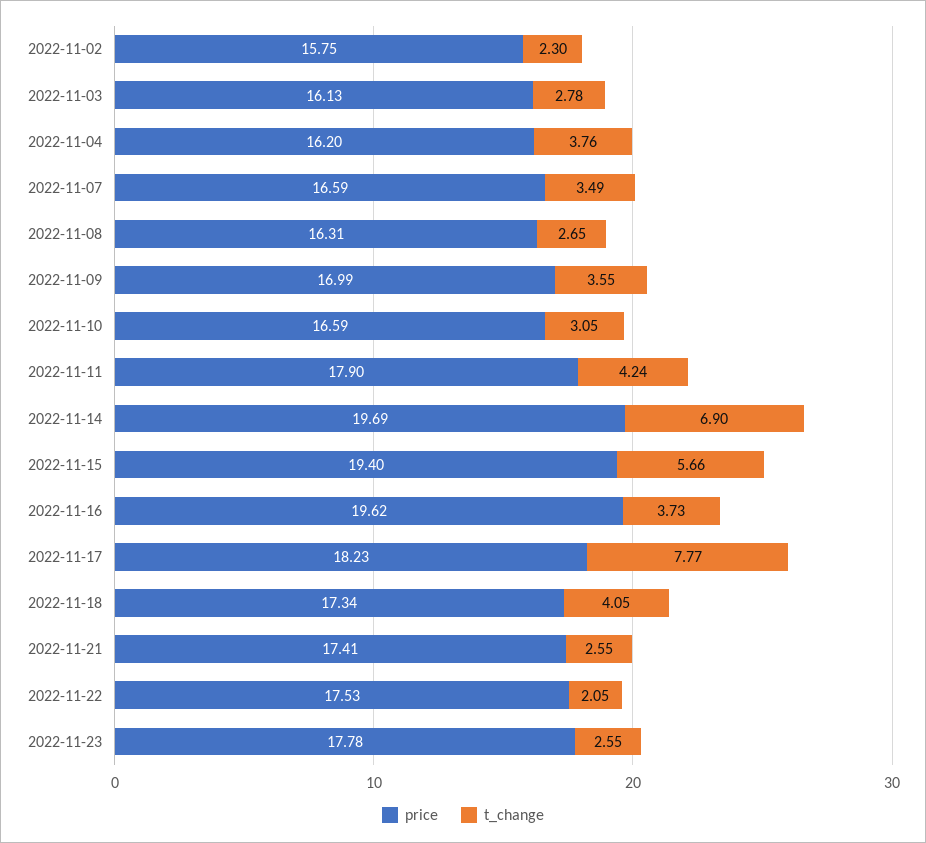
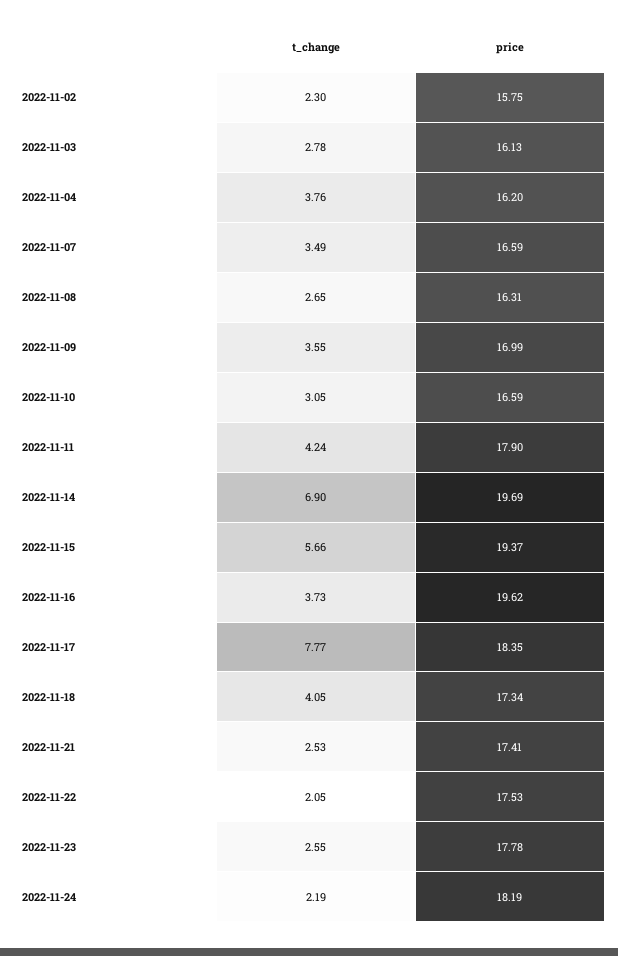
price, 2022-11-15: 19.4 -> 19.37
price, 2022-11-17: 18.23 -> 18.35
t_change, 2022-11-21: 2.55 -> 2.53
t_change, 2022-11-24: none -> 2.19
price, 2022-11-24: none -> 18.19

